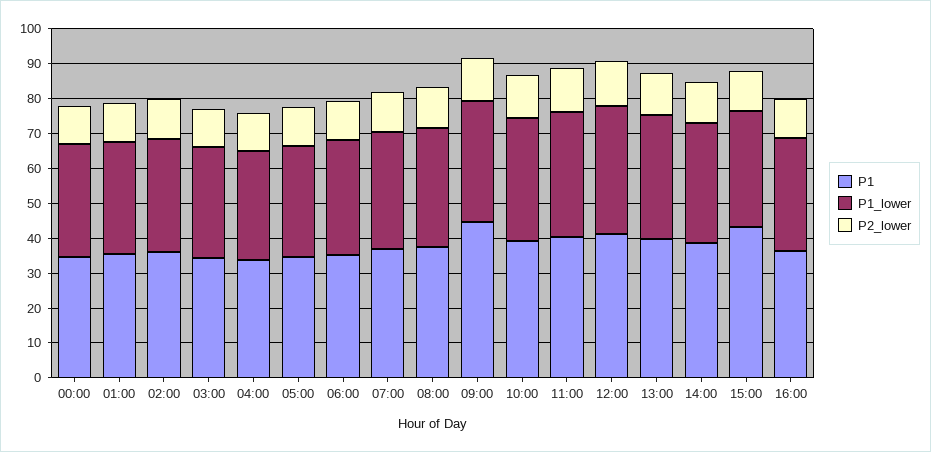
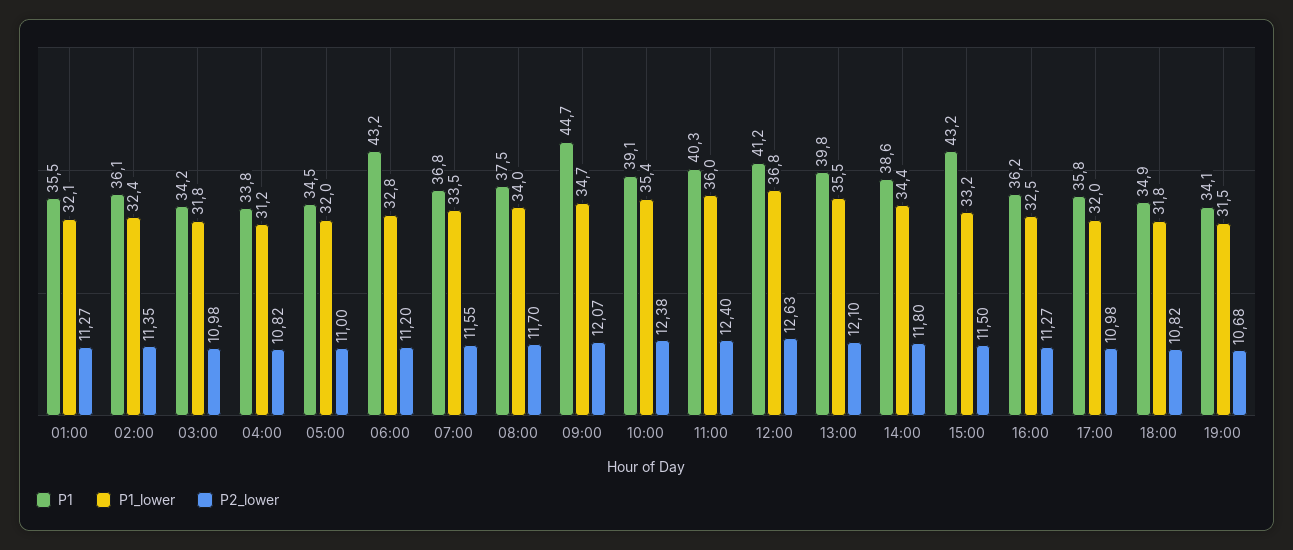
P1, 00:00: 35 -> none
P1_lower, 00:00: 32.5 -> none
P2_lower, 00:00: 10 -> none
P1, 06:00: 35 -> 43.2
P1, 17:00: none -> 35.8
P1_lower, 17:00: none -> 32
P2_lower, 17:00: none -> 10.98
P1, 18:00: none -> 34.9
P1_lower, 18:00: none -> 31.8
P2_lower, 18:00: none -> 10.82
P1, 19:00: none -> 34.1
P1_lower, 19:00: none -> 31.5
P2_lower, 19:00: none -> 10.68

